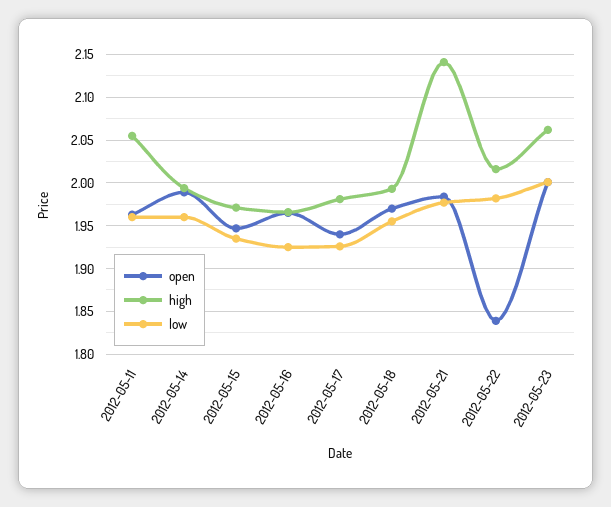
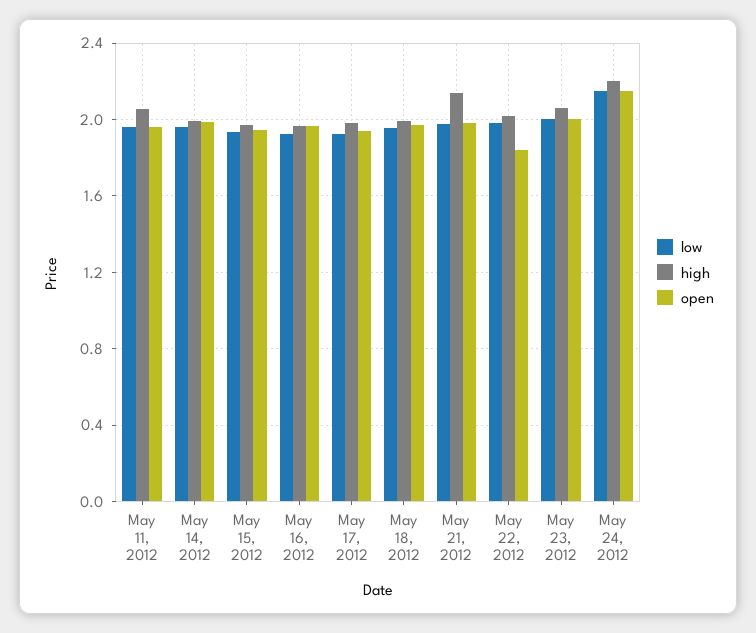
low, May 24, 2012: none -> 2.15
high, May 24, 2012: none -> 2.2
open, May 24, 2012: none -> 2.15

